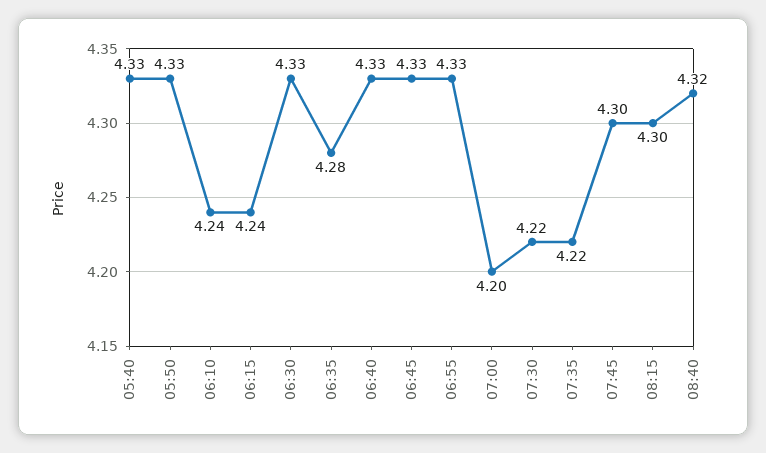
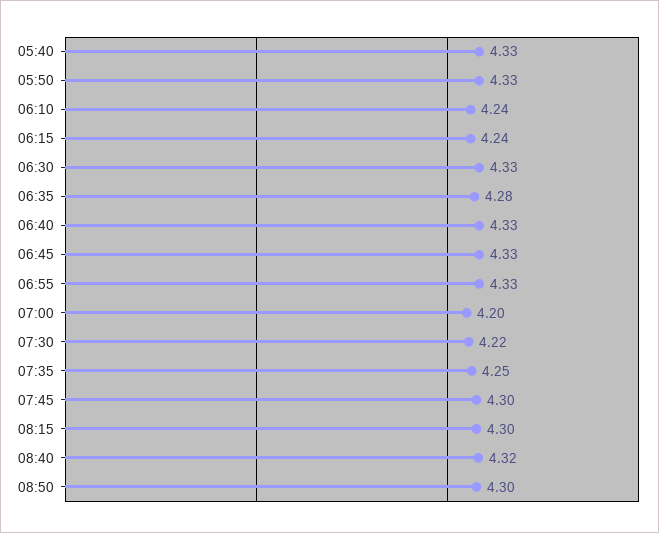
07:35: 4.22 -> 4.25
08:50: none -> 4.3

